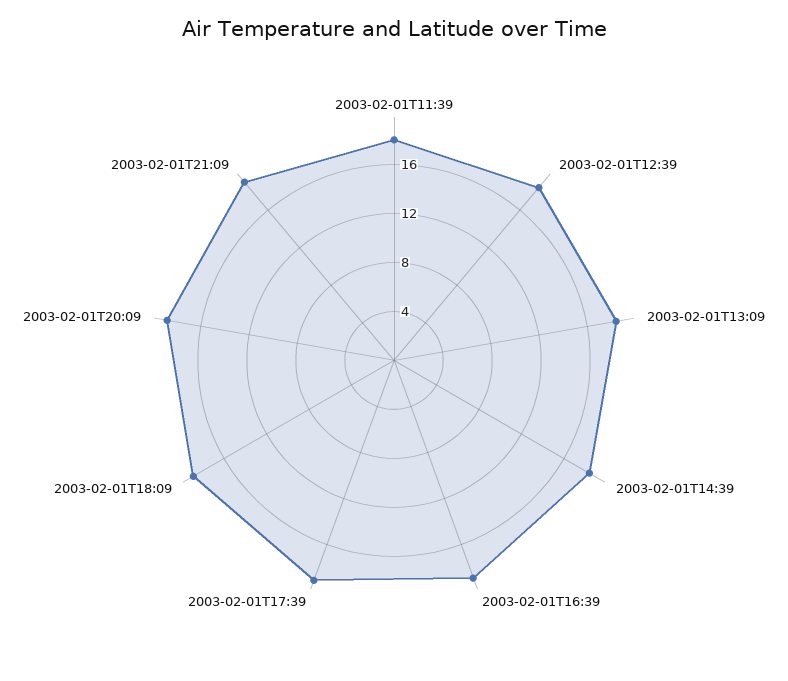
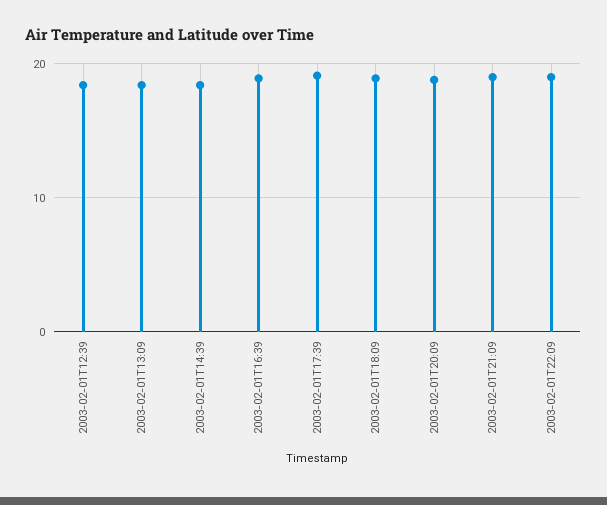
2003-02-01T11:39: 18 -> none
2003-02-01T22:09: none -> 19

